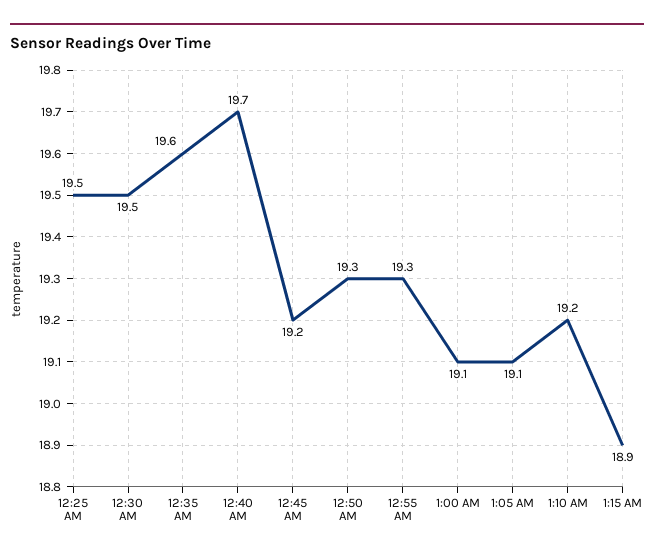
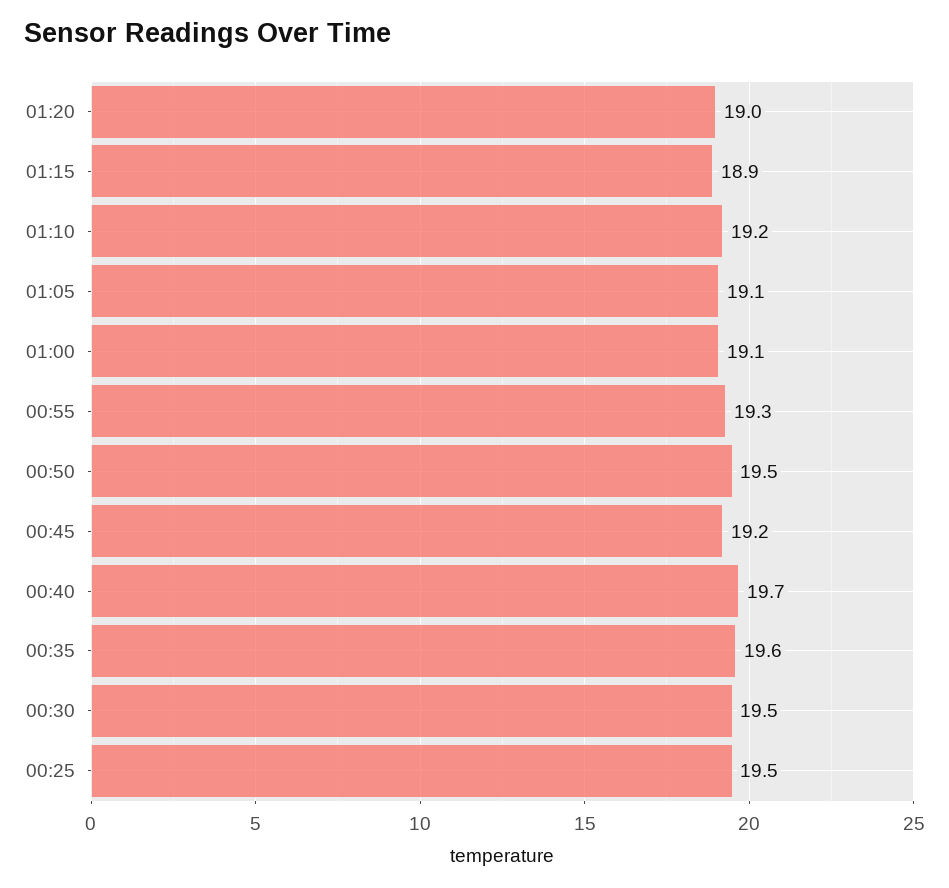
12:50 AM: 19.3 -> 19.5
01:20: none -> 19

